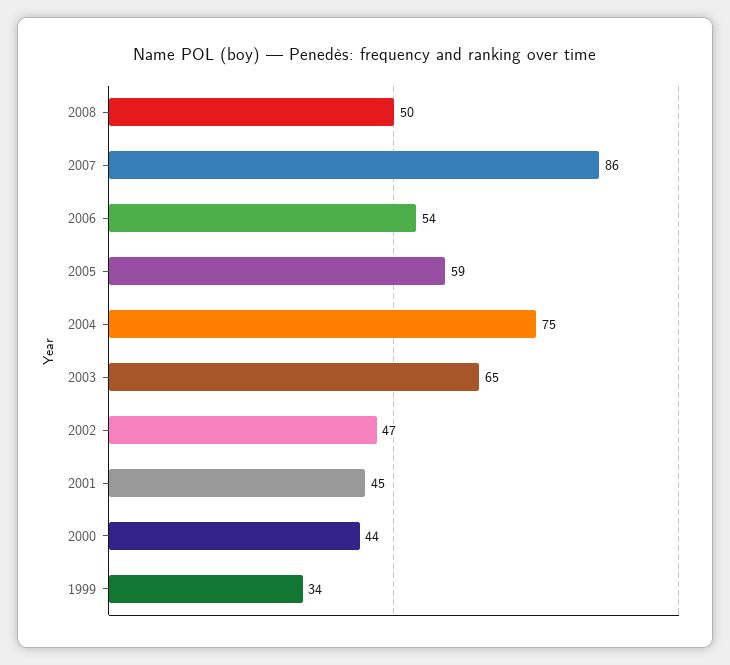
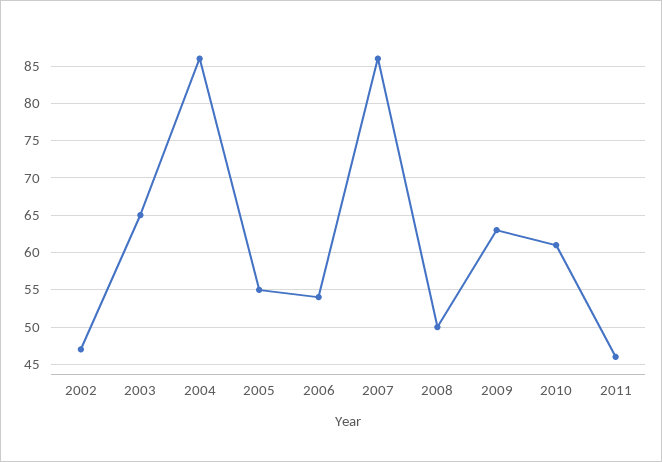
2005: 59 -> 55
2004: 75 -> 86
2001: 45 -> none
2000: 44 -> none
1999: 34 -> none
2009: none -> 63
2010: none -> 61
2011: none -> 46

